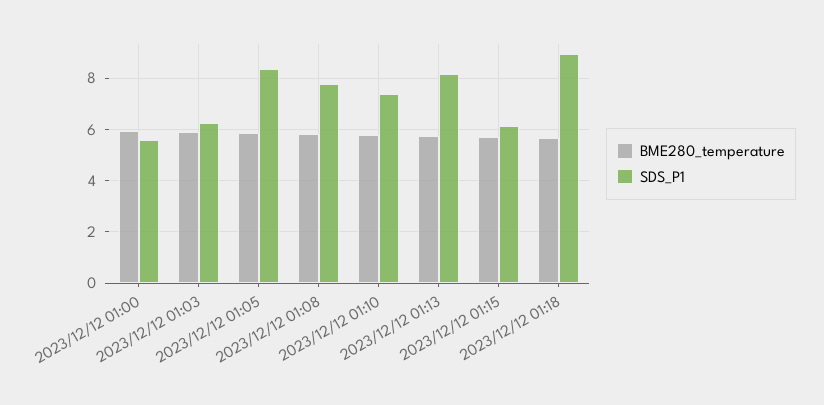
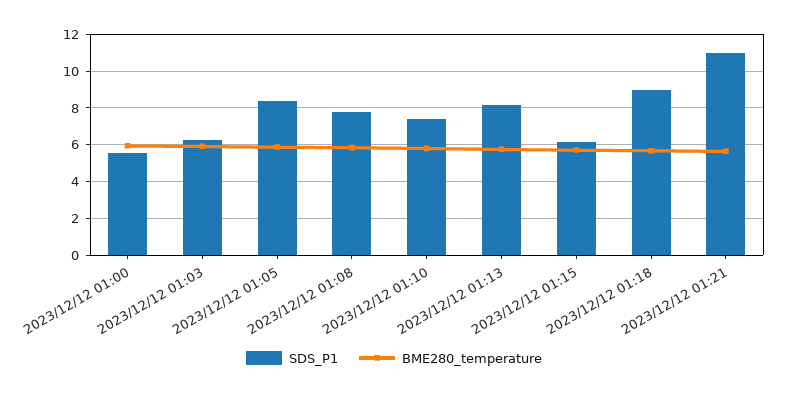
SDS_P1, 2023/12/12 01:21: none -> 11
BME280_temperature, 2023/12/12 01:21: none -> 5.5

